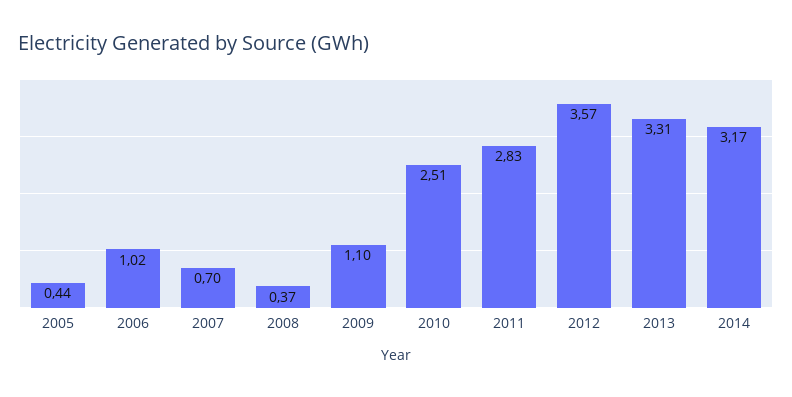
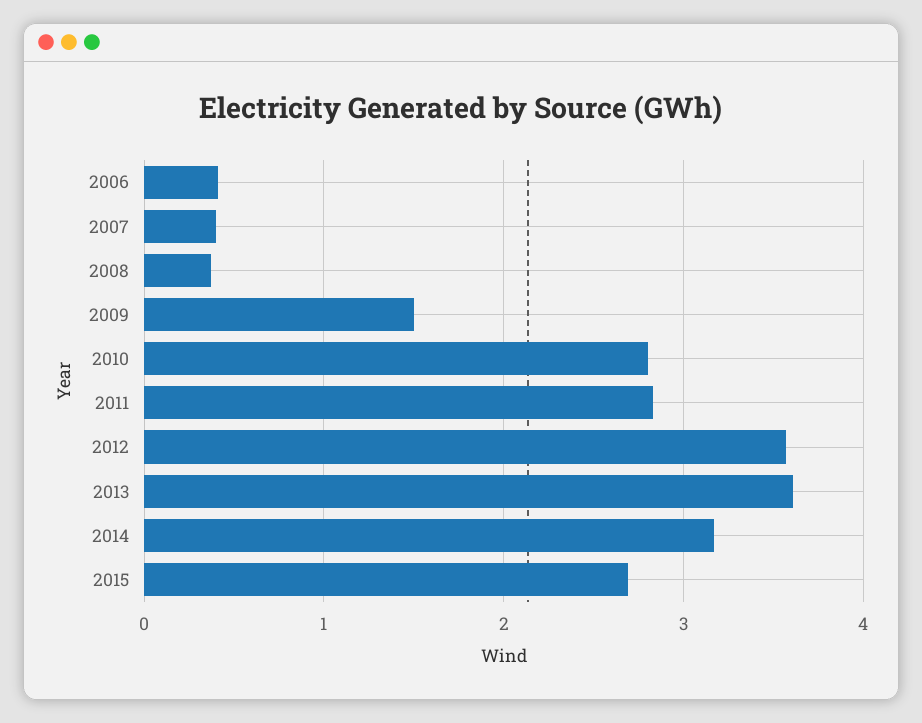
2005: 0.44 -> none
2006: 1.02 -> 0.4
2007: 0.7 -> 0.4
2009: 1.1 -> 1.5
2010: 2.51 -> 2.8
2013: 3.31 -> 3.6
2015: none -> 2.7

